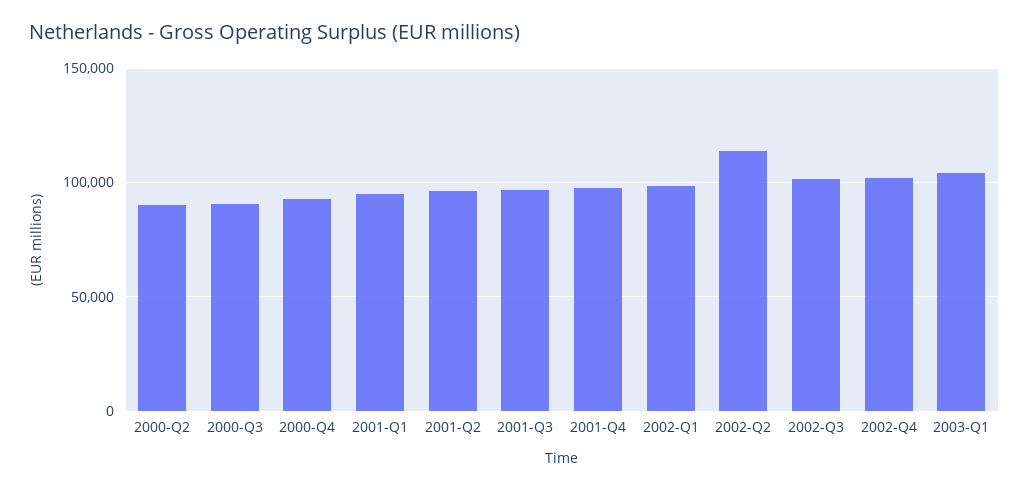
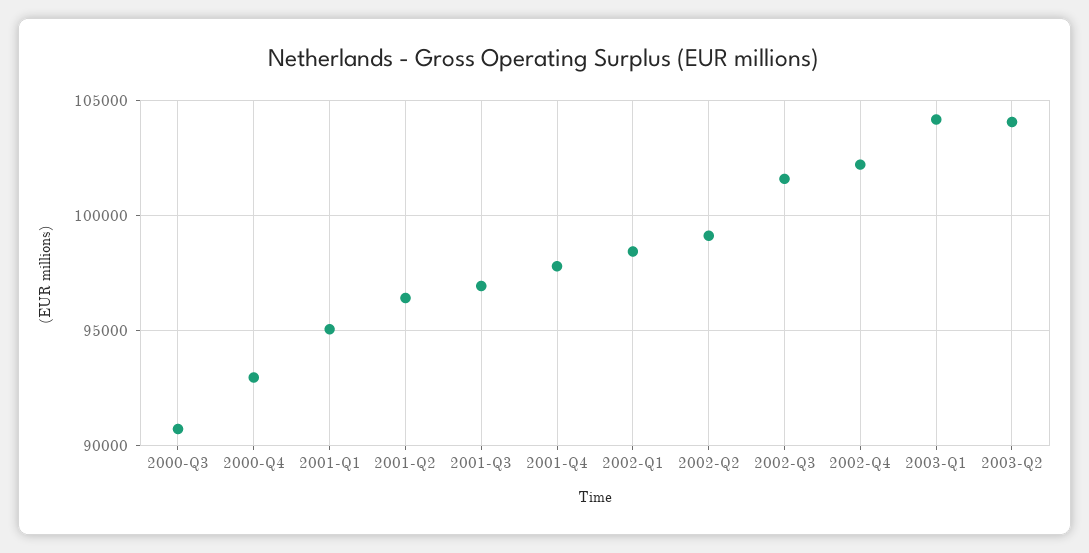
2000-Q2: 90000 -> none
2002-Q2: 115000 -> 99000
2003-Q2: none -> 104000

